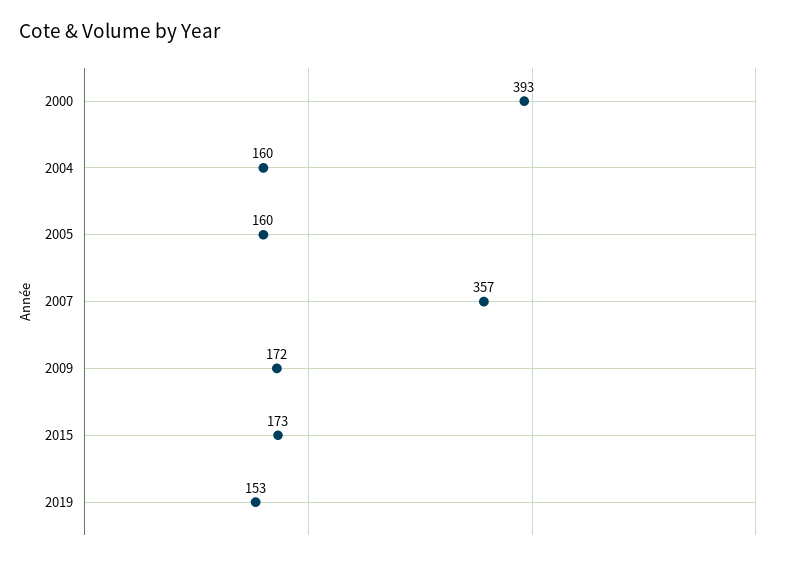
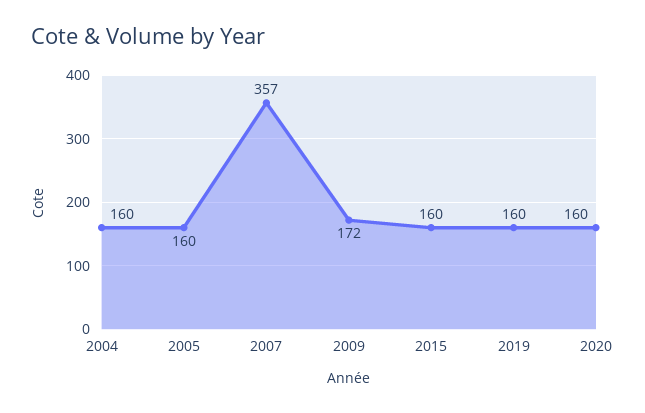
2000: 393 -> none
2015: 173 -> 160
2019: 153 -> 160
2020: none -> 160

